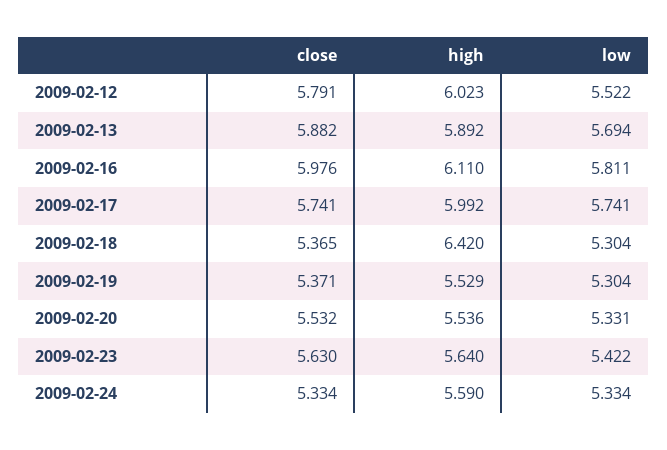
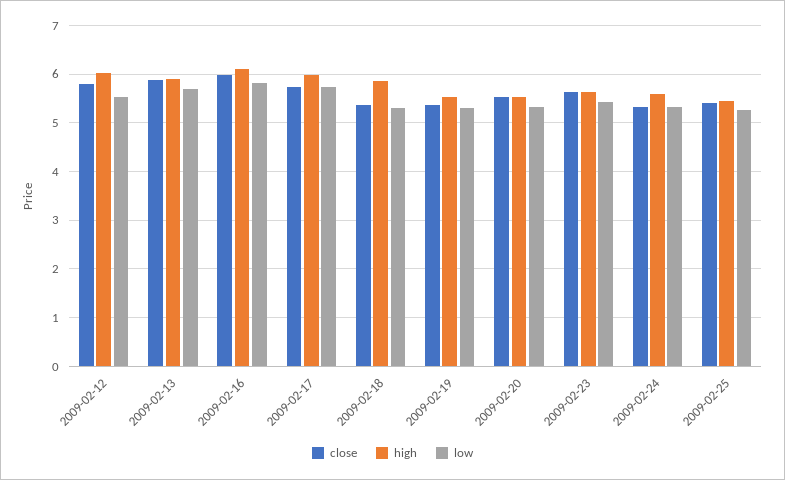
high, 2009-02-18: 6.42 -> 5.8
close, 2009-02-25: none -> 5.4
high, 2009-02-25: none -> 5.4
low, 2009-02-25: none -> 5.2

